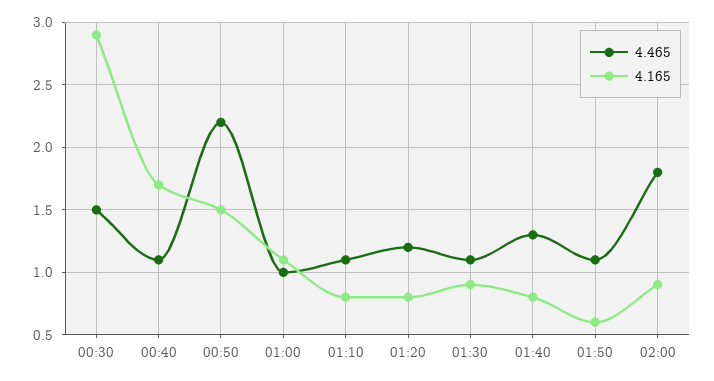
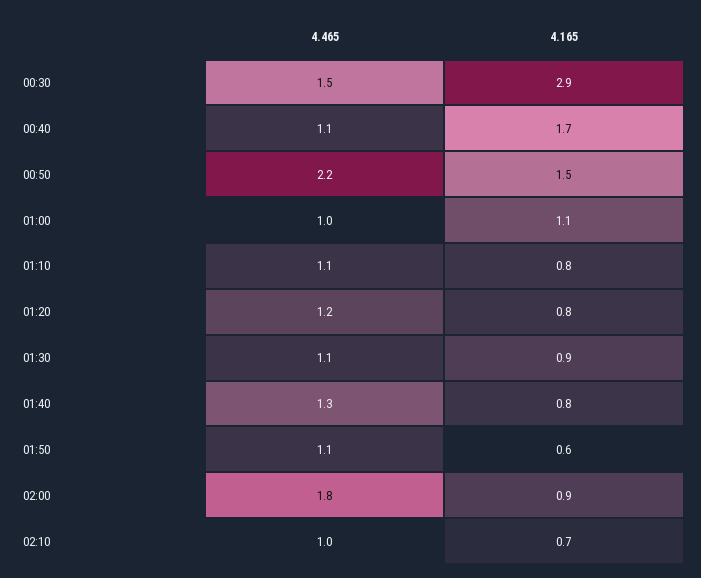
4.465, 02:10: none -> 1
4.165, 02:10: none -> 0.7

